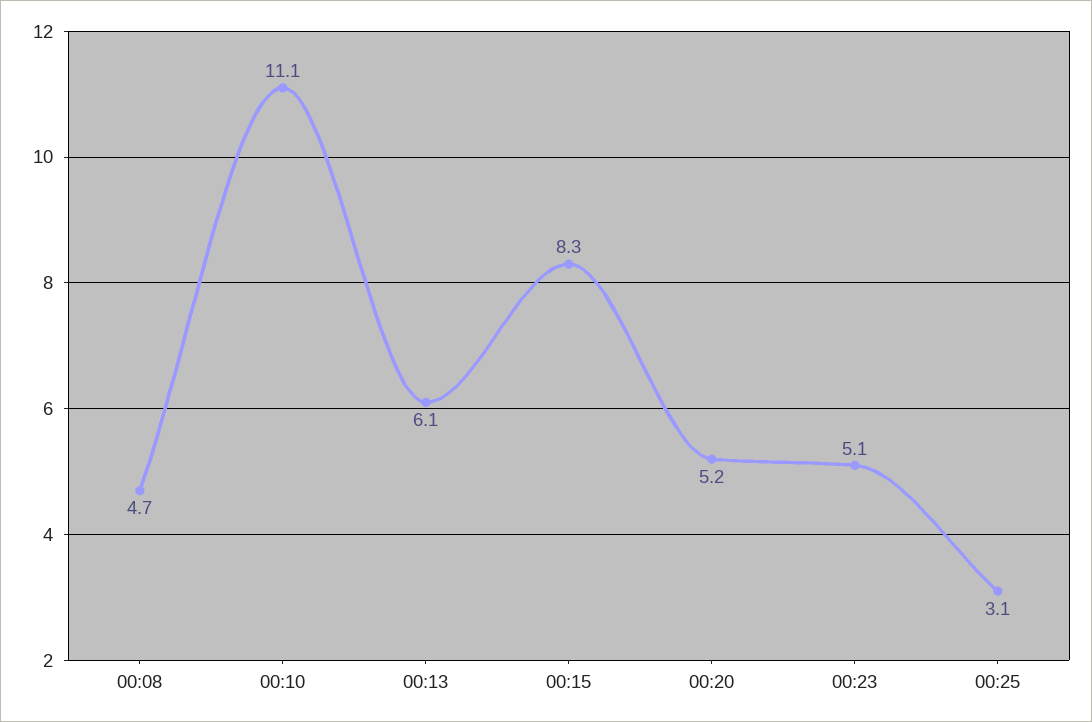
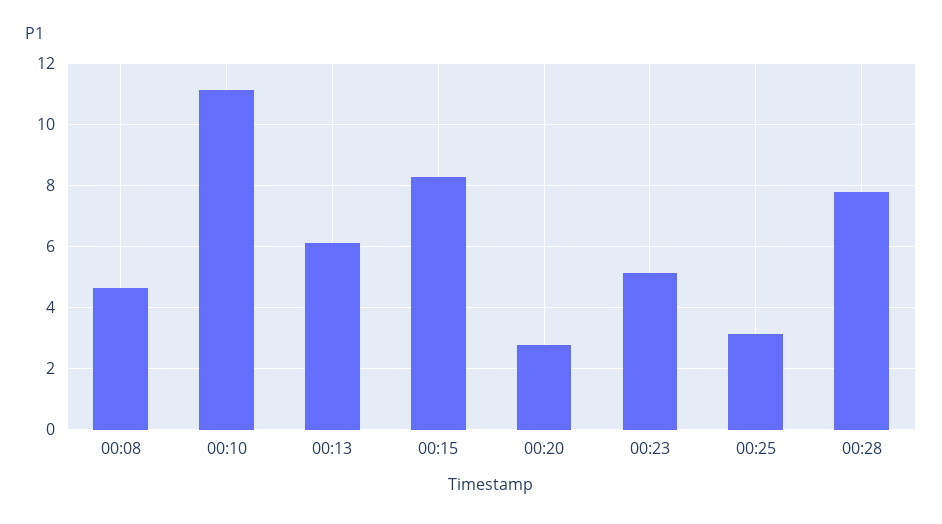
00:20: 5.2 -> 2.8
00:28: none -> 7.8

